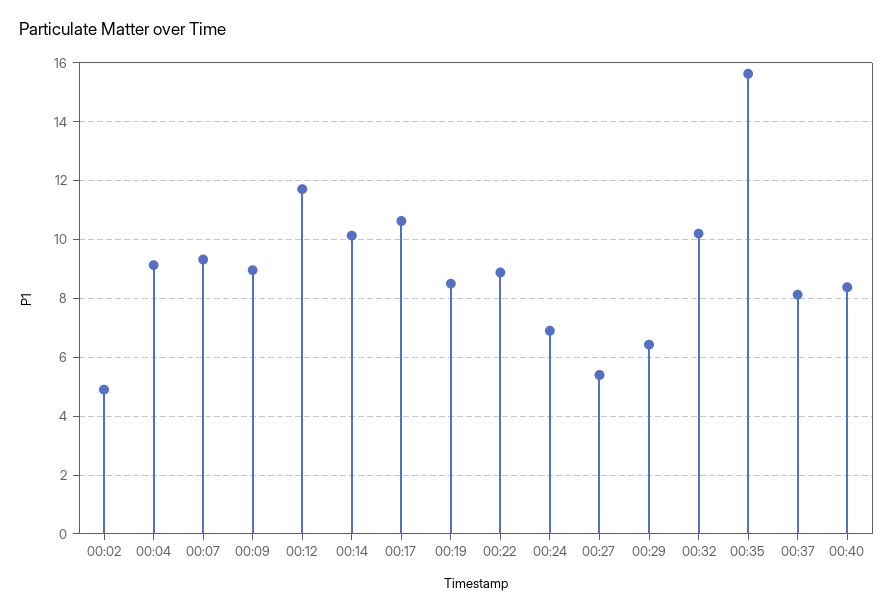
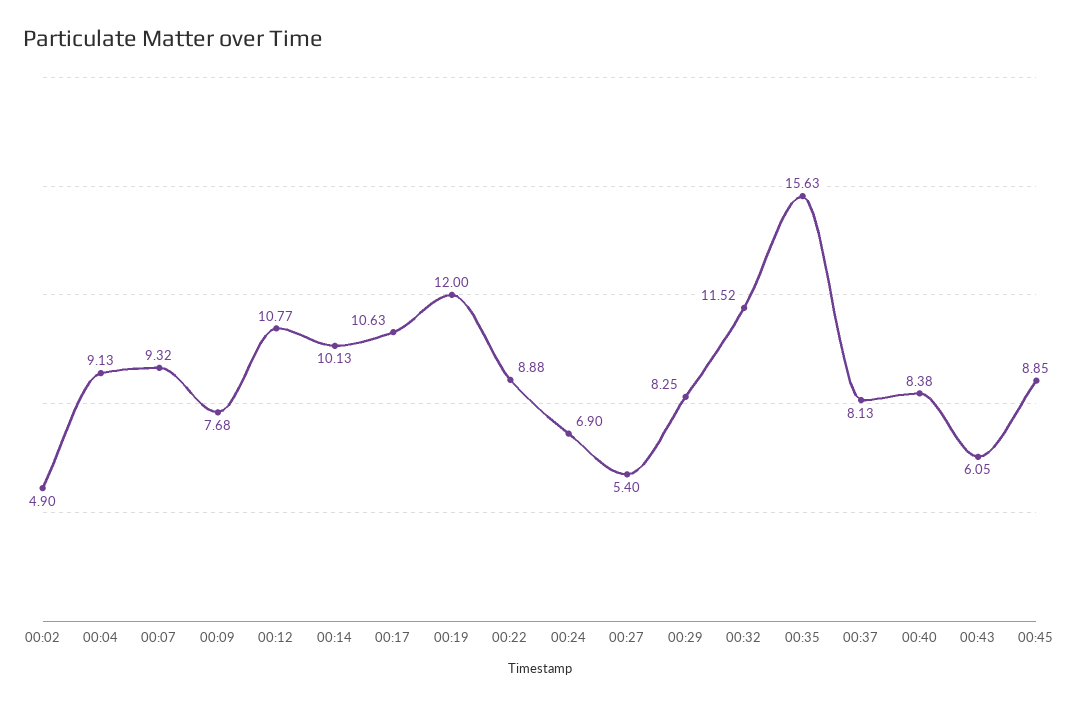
00:09: 9 -> 7.68
00:12: 11.75 -> 10.77
00:19: 8.5 -> 12
00:29: 6.5 -> 8.25
00:32: 10.25 -> 11.52
00:43: none -> 6.05
00:45: none -> 8.85

